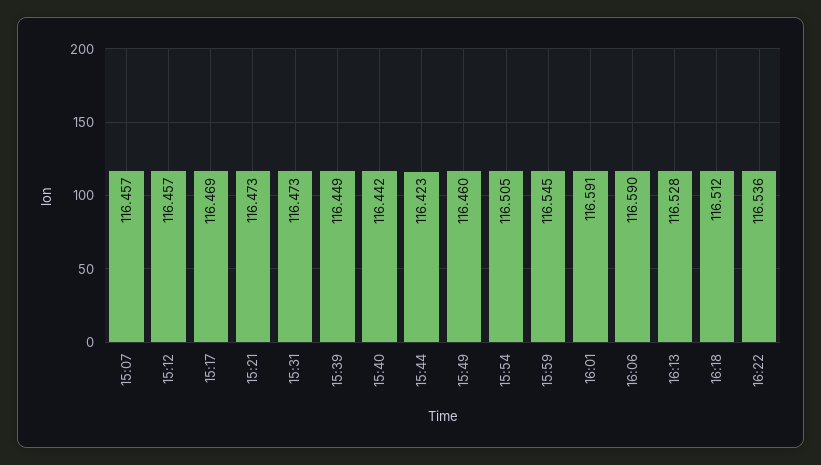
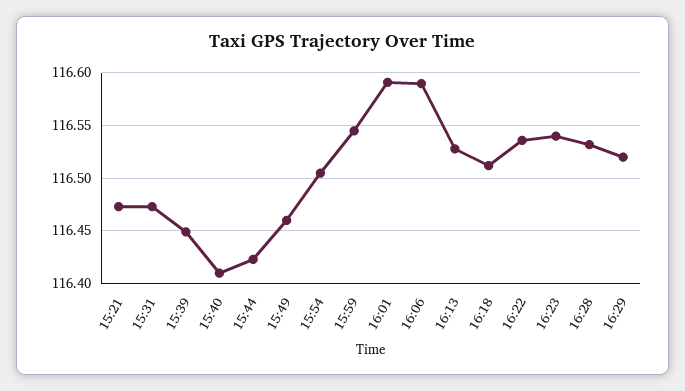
15:07: 116.457 -> none
15:12: 116.457 -> none
15:17: 116.469 -> none
15:40: 116.442 -> 116.41
16:23: none -> 116.54
16:28: none -> 116.53
16:29: none -> 116.52

